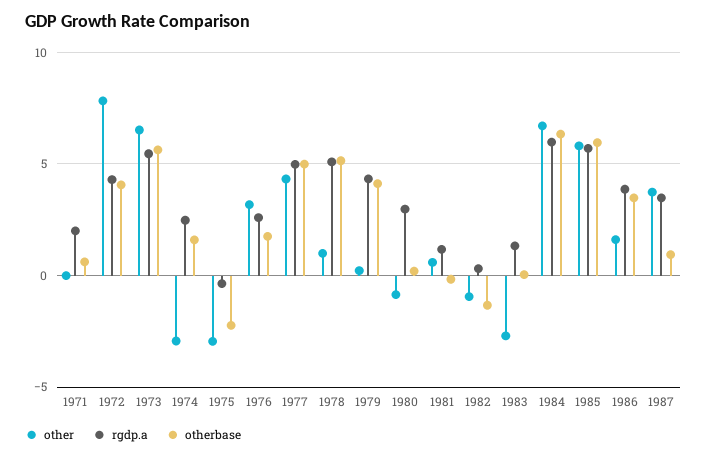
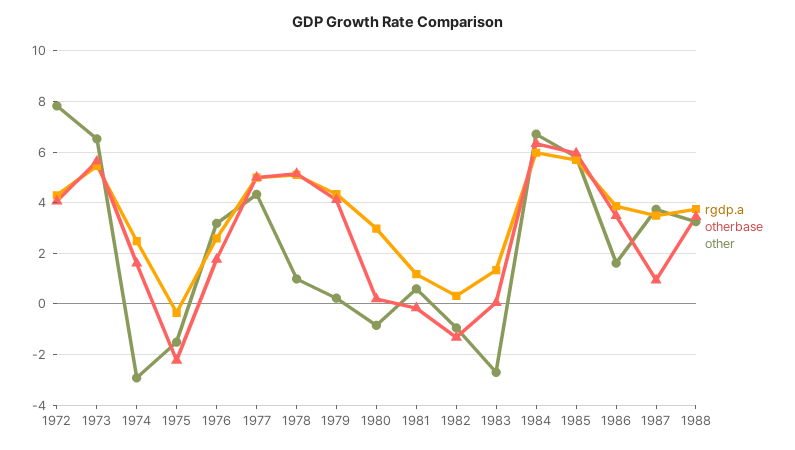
other, 1971: 0 -> none
rgdp.a, 1971: 2 -> none
otherbase, 1971: 0.5 -> none
other, 1975: -3 -> -1.5
rgdp.a, 1988: none -> 3.75
otherbase, 1988: none -> 3.5
other, 1988: none -> 3.25

